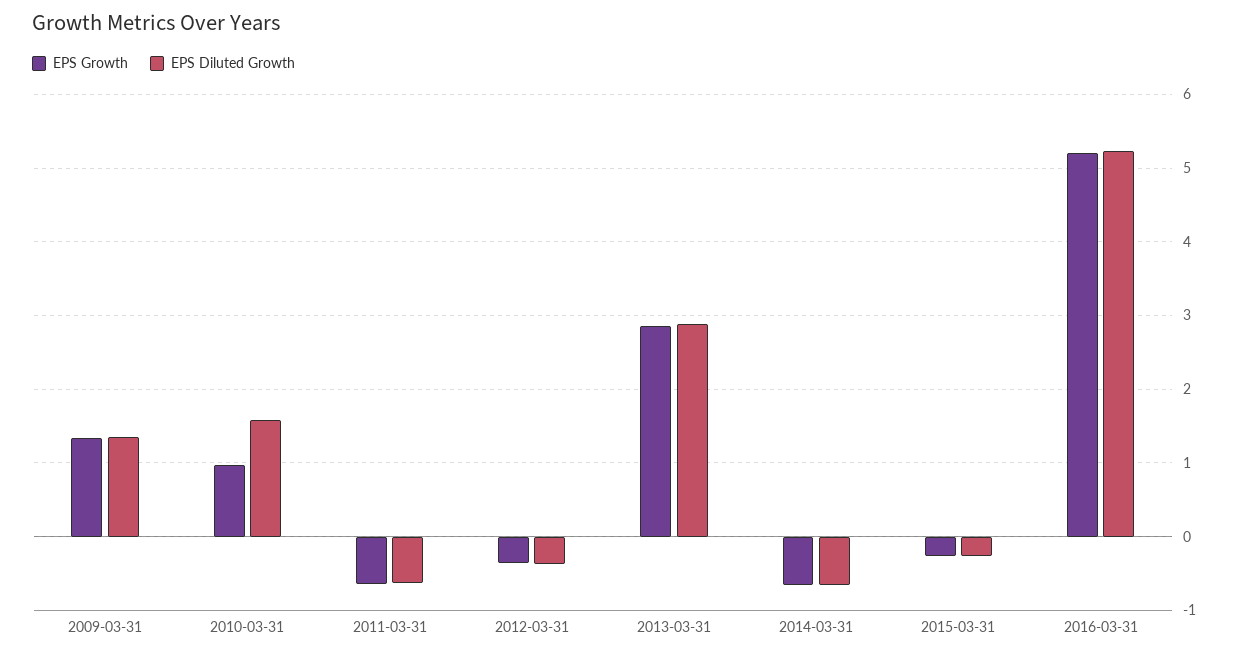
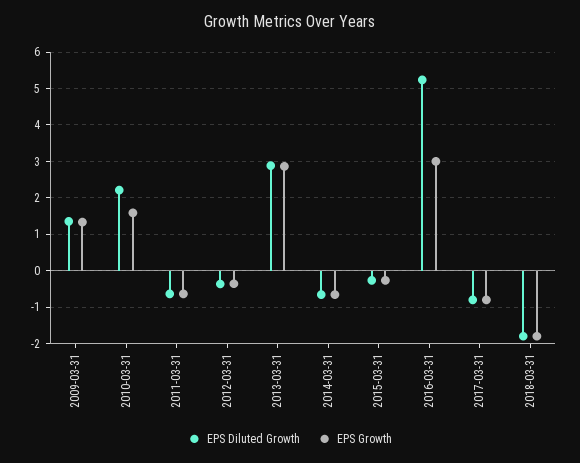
EPS Growth, 2010-03-31: 1 -> 1.6
EPS Diluted Growth, 2010-03-31: 1.6 -> 2.2
EPS Growth, 2016-03-31: 5.2 -> 3
EPS Diluted Growth, 2017-03-31: none -> -0.8
EPS Growth, 2017-03-31: none -> -0.8
EPS Diluted Growth, 2018-03-31: none -> -1.8
EPS Growth, 2018-03-31: none -> -1.8

